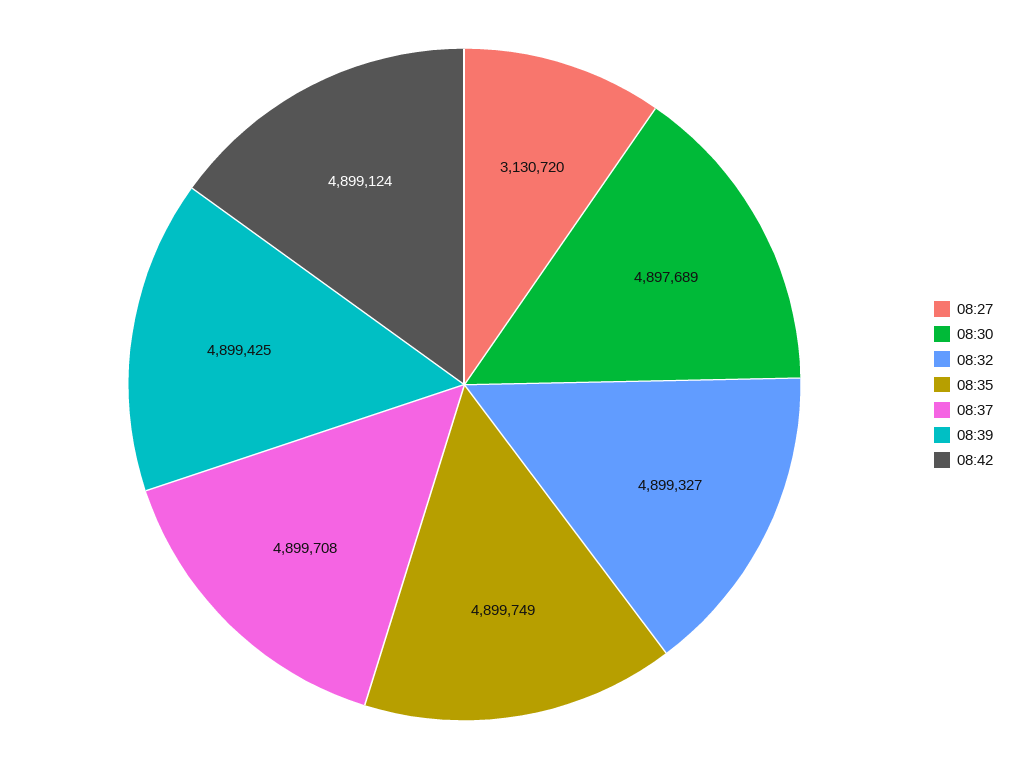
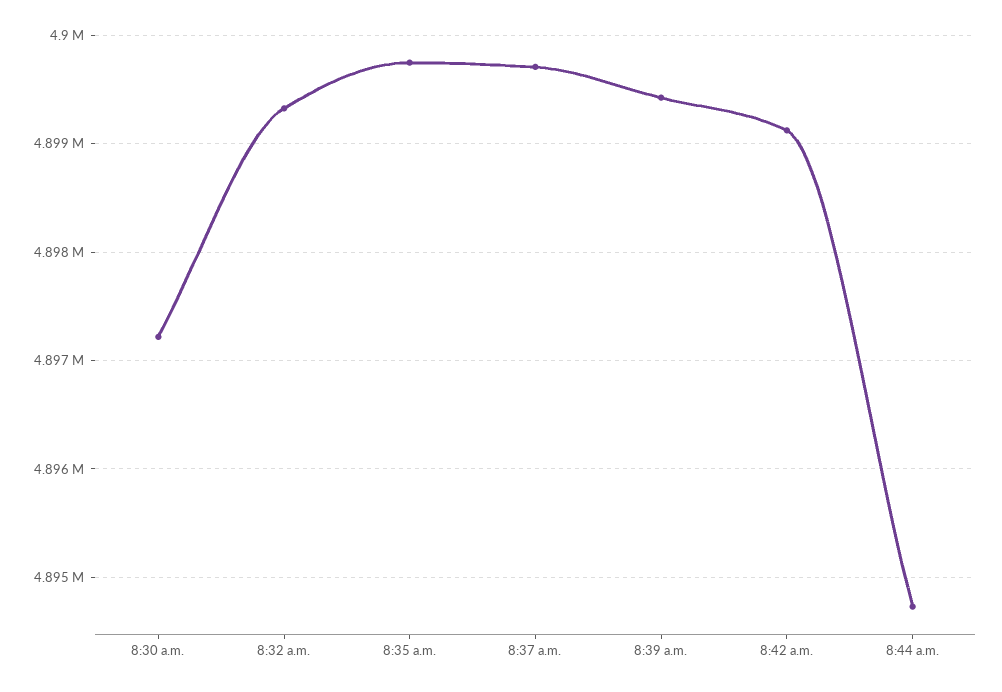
08:27: 3130720 -> none
08:30: 4897689 -> 4897200
8:44 a.m.: none -> 4894700

